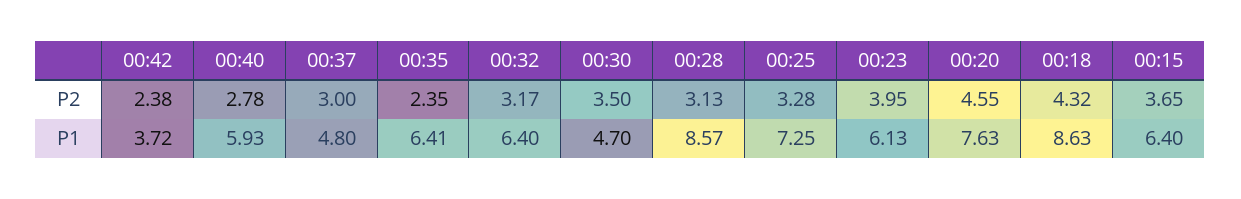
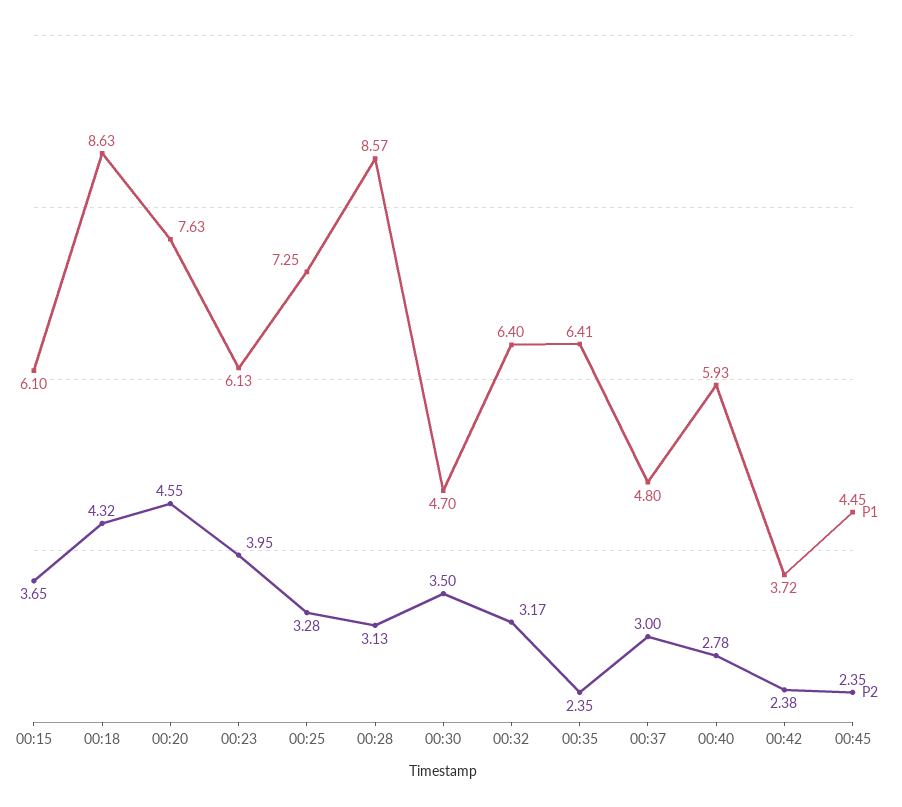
P1, 00:15: 6.4 -> 6.1
P1, 00:45: none -> 4.45
P2, 00:45: none -> 2.35

